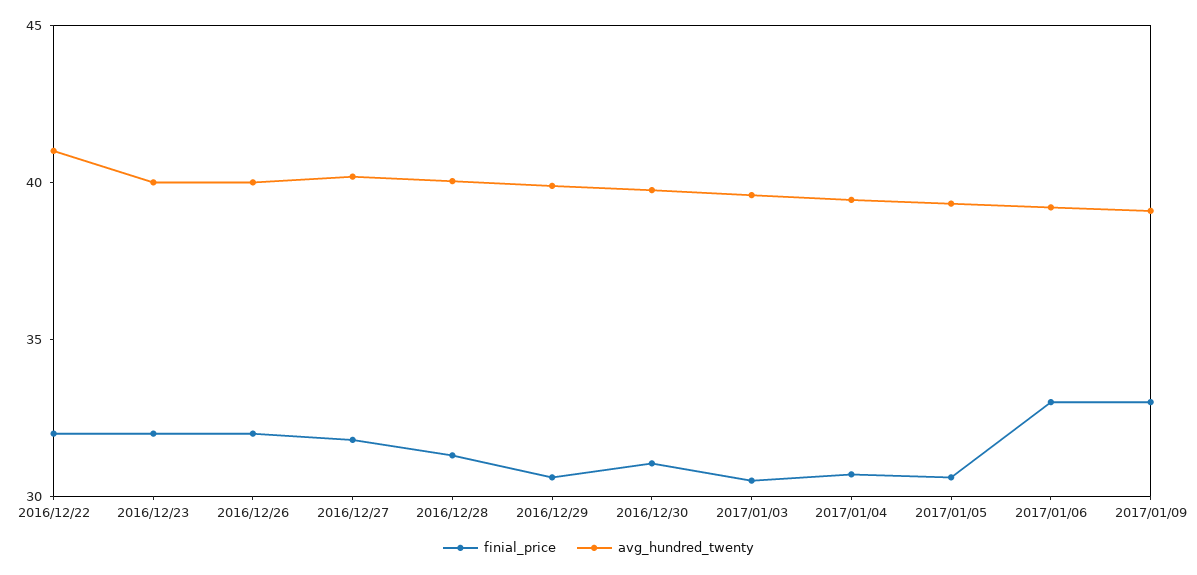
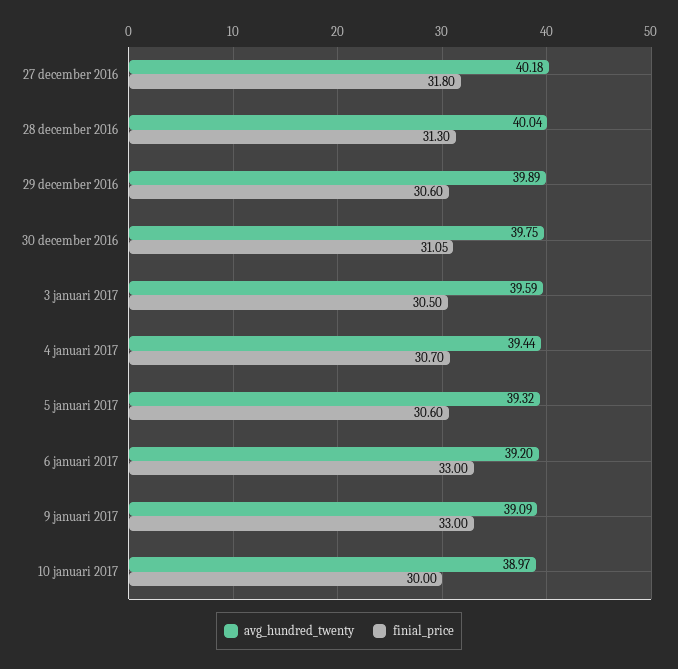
finial_price, 2016/12/22: 32 -> none
avg_hundred_twenty, 2016/12/22: 41 -> none
finial_price, 2016/12/23: 32 -> none
avg_hundred_twenty, 2016/12/23: 40 -> none
finial_price, 2016/12/26: 32 -> none
avg_hundred_twenty, 2016/12/26: 40 -> none
avg_hundred_twenty, 10 januari 2017: none -> 38.97
finial_price, 10 januari 2017: none -> 30

